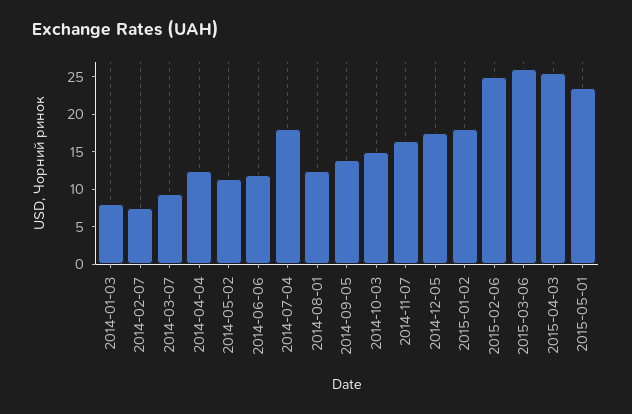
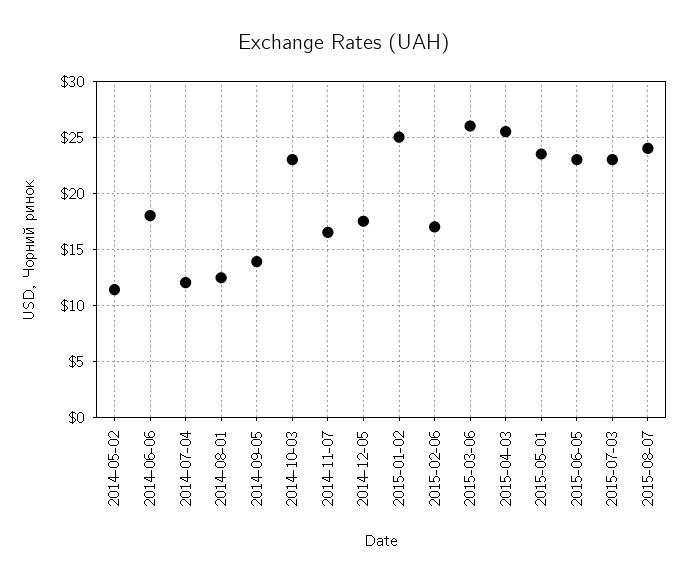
2014-01-03: 7.5 -> none
2014-02-07: 7.5 -> none
2014-03-07: 10 -> none
2014-04-04: 12.5 -> none
2014-06-06: 12.5 -> 18
2014-07-04: 17.5 -> 12
2014-10-03: 15 -> 23
2015-01-02: 17.5 -> 25
2015-02-06: 25 -> 17
2015-06-05: none -> 23
2015-07-03: none -> 23
2015-08-07: none -> 24

